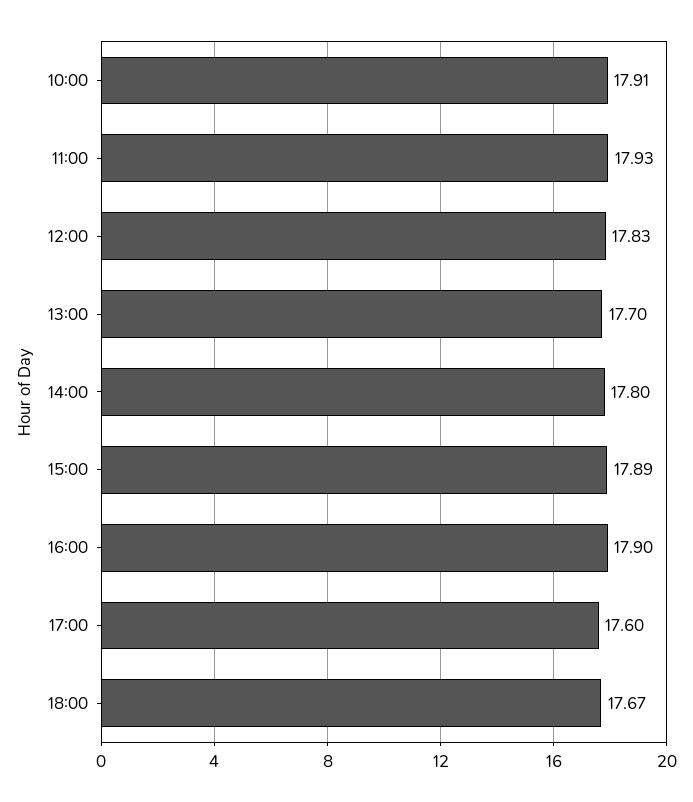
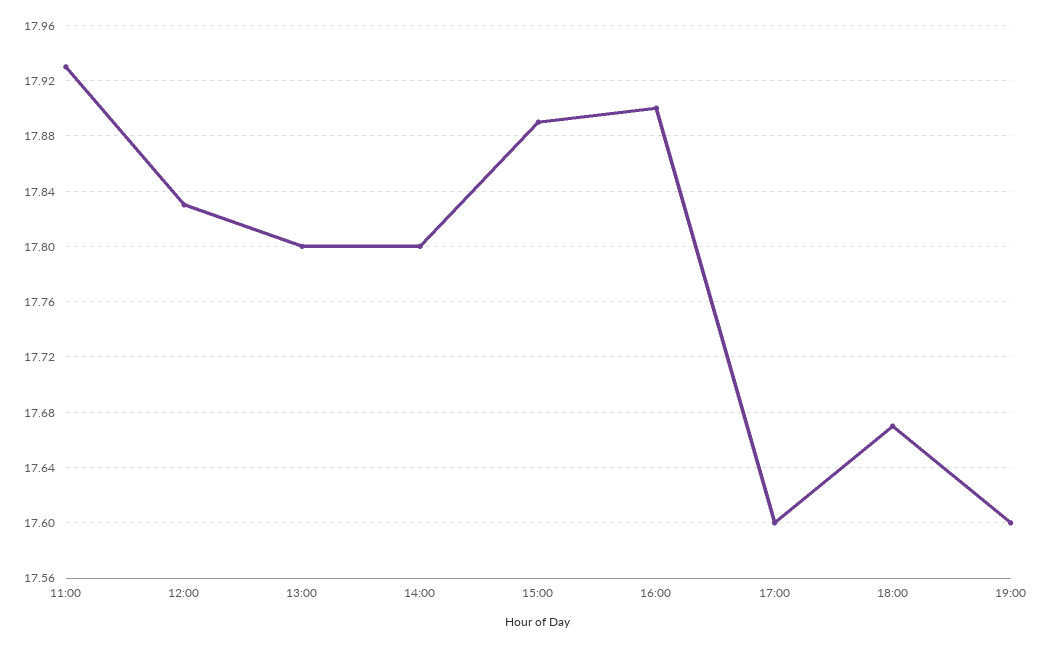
10:00: 17.91 -> none
13:00: 17.7 -> 17.8
19:00: none -> 17.6

